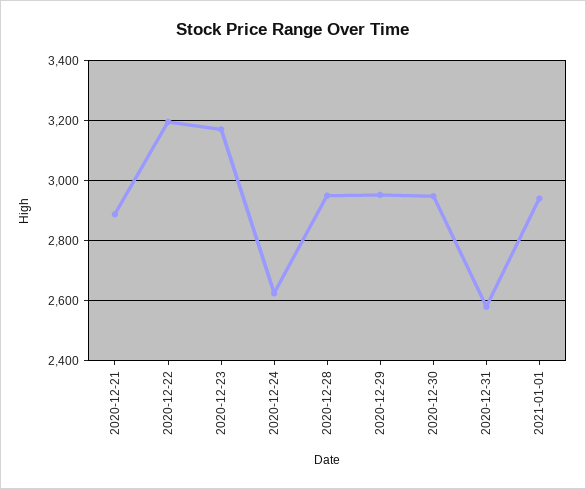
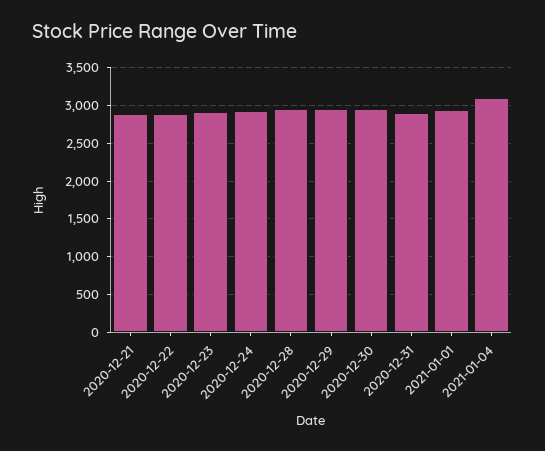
2020-12-22: 3200 -> 2900
2020-12-23: 3175 -> 2900
2020-12-24: 2625 -> 2900
2020-12-31: 2575 -> 2900
2021-01-04: none -> 3100

